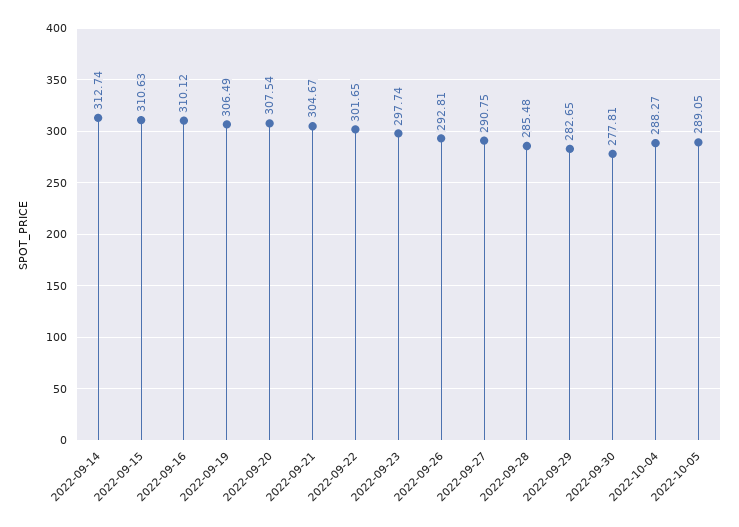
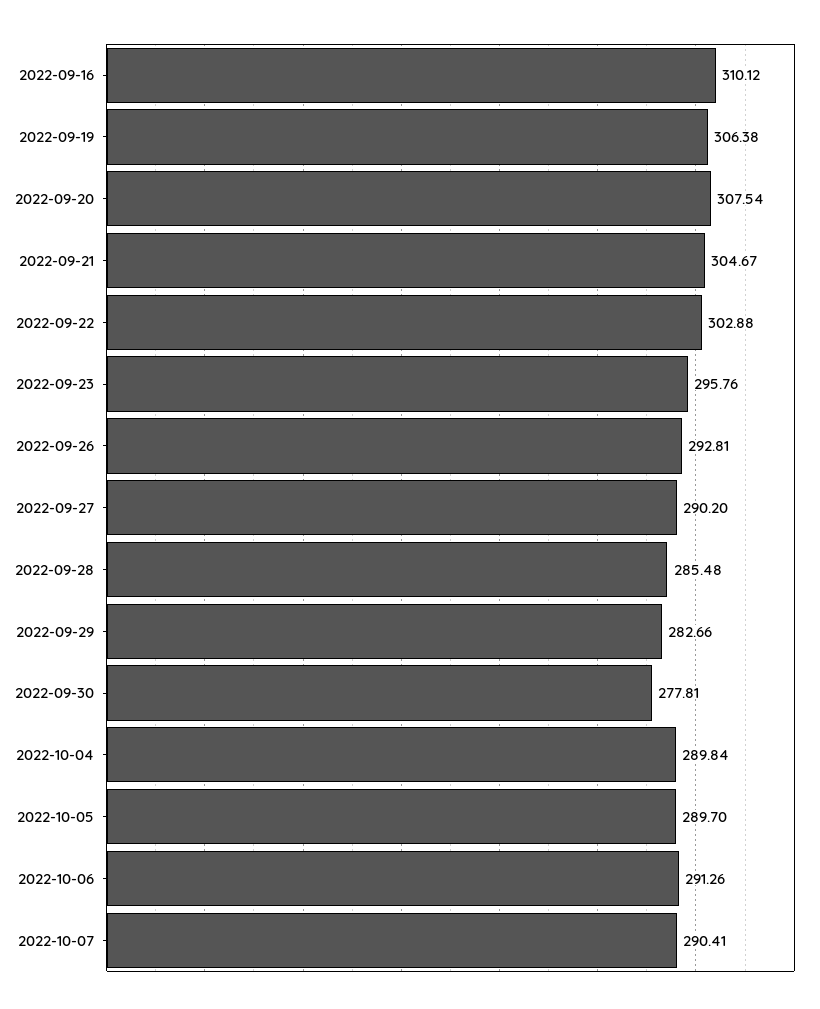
2022-09-14: 312.74 -> none
2022-09-15: 310.63 -> none
2022-09-19: 306.49 -> 306.38
2022-09-22: 301.65 -> 302.88
2022-09-23: 297.74 -> 295.76
2022-09-27: 290.75 -> 290.2
2022-09-29: 282.65 -> 282.66
2022-10-04: 288.27 -> 289.84
2022-10-05: 289.05 -> 289.7
2022-10-06: none -> 291.26
2022-10-07: none -> 290.41

